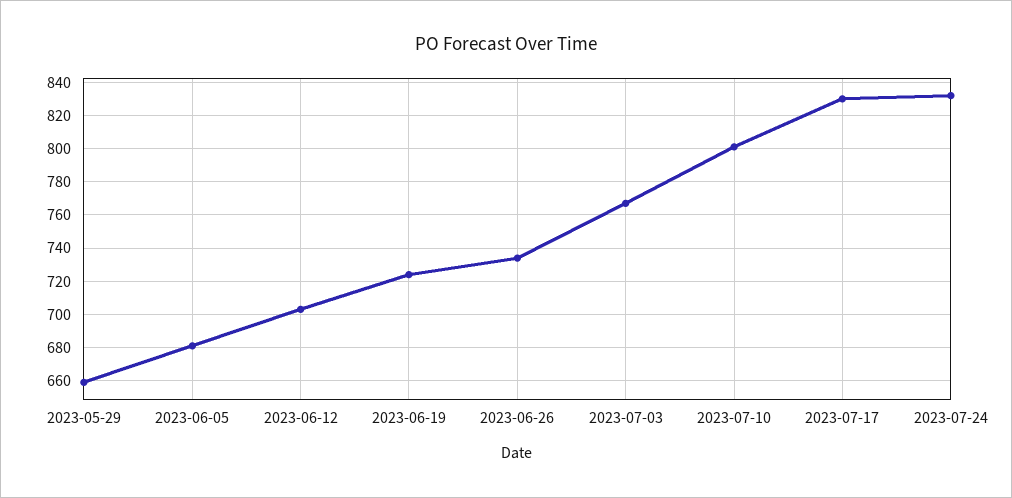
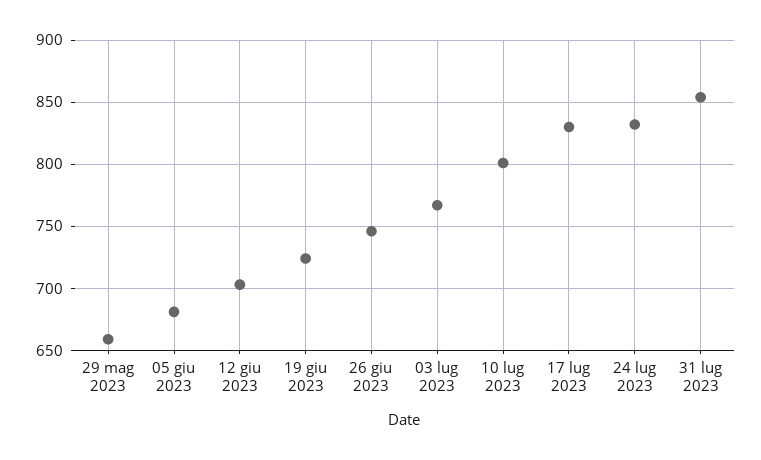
2023-06-26: 735 -> 745
31 lug 2023: none -> 855

